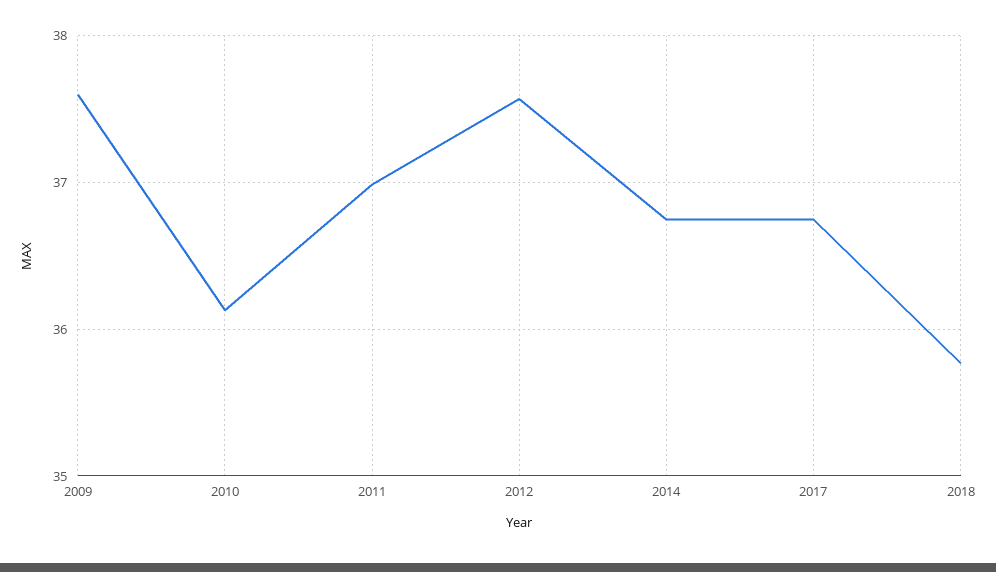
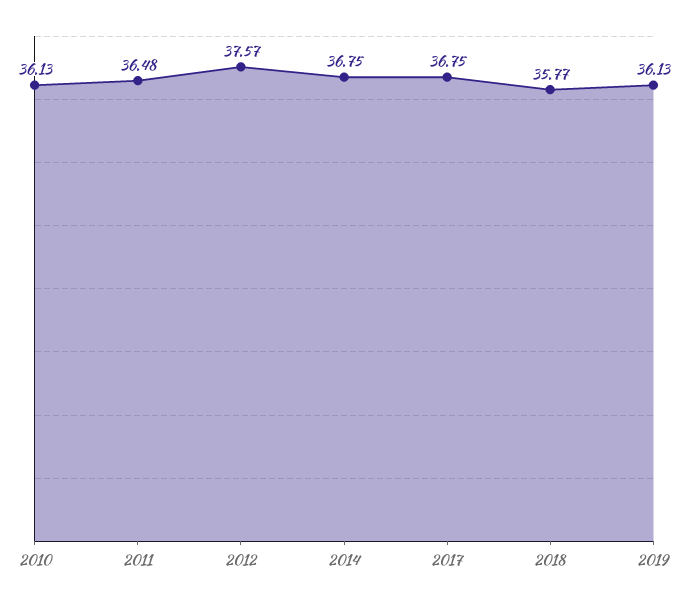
2009: 37.6 -> none
2011: 37 -> 36.48
2019: none -> 36.13

